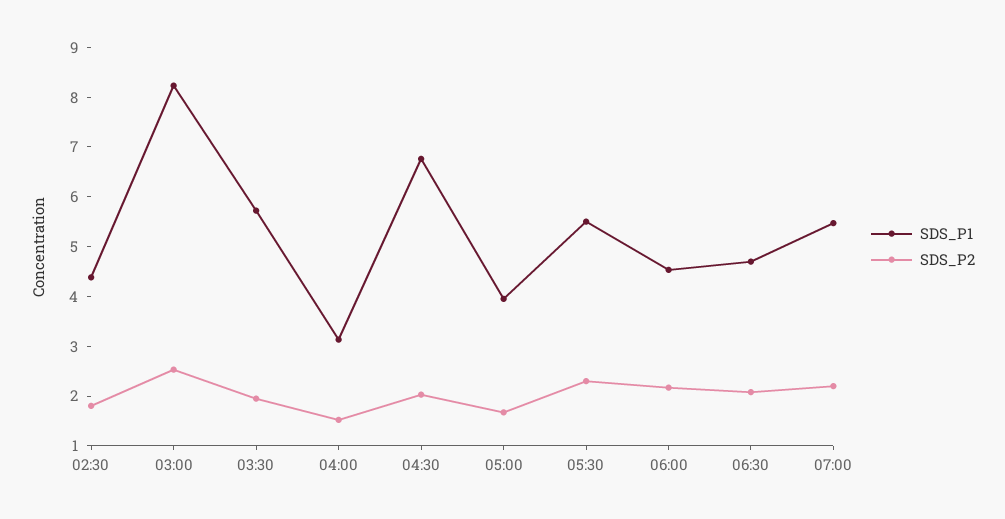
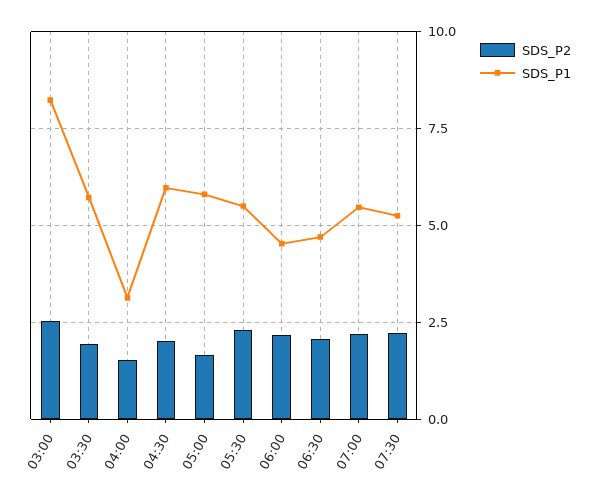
SDS_P1, 02:30: 4.4 -> none
SDS_P2, 02:30: 1.8 -> none
SDS_P1, 04:30: 6.8 -> 6
SDS_P1, 05:00: 4 -> 5.75
SDS_P2, 07:30: none -> 2.25
SDS_P1, 07:30: none -> 5.25

